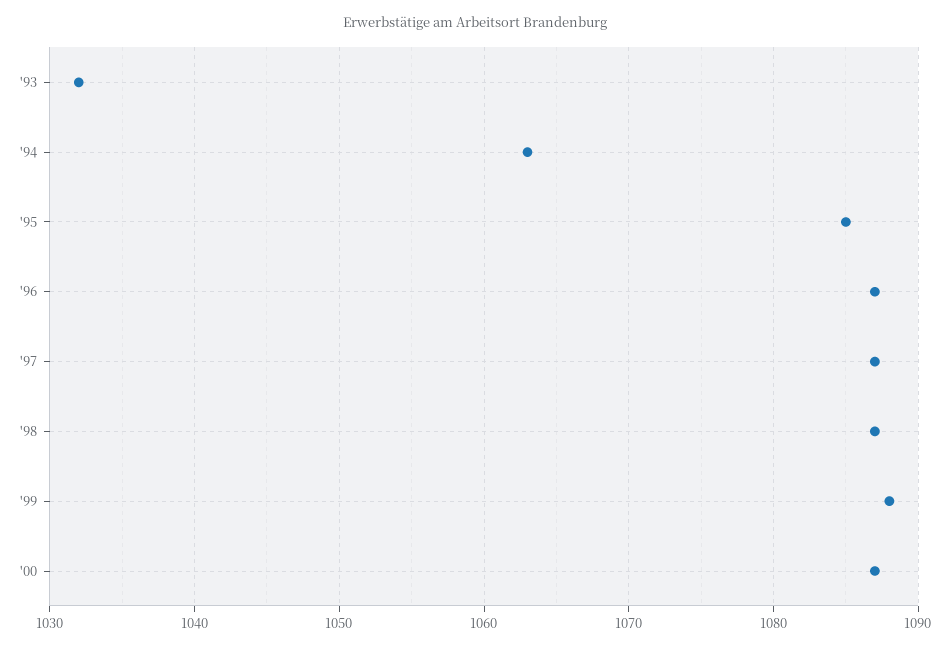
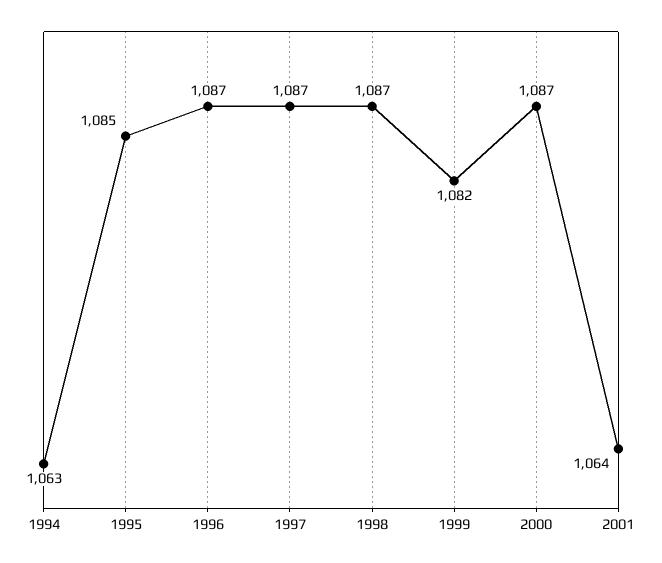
'93: 1032 -> none
'99: 1088 -> 1082
2001: none -> 1064

